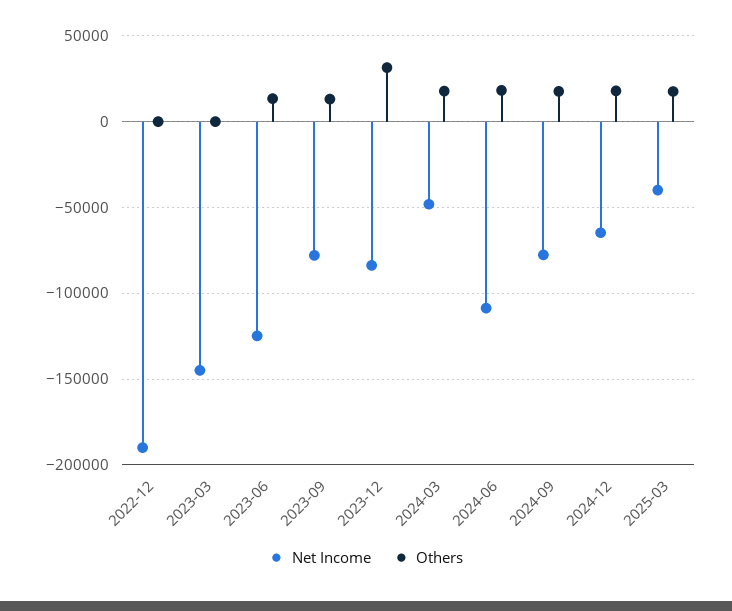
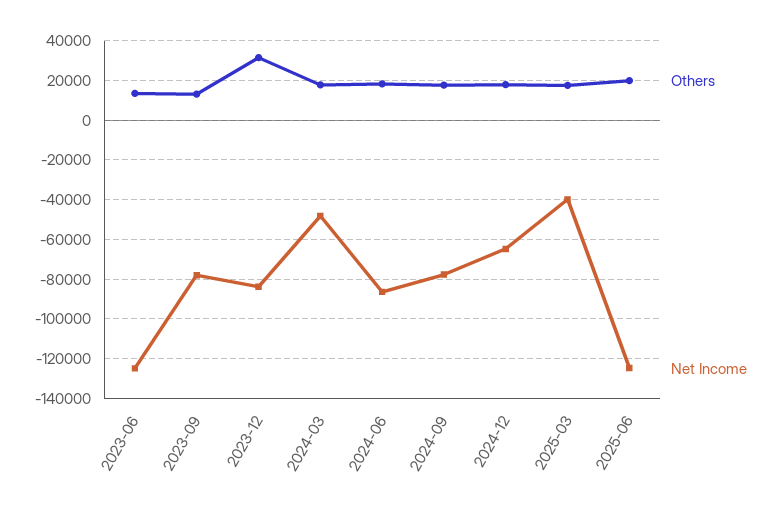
Net Income, 2022-12: -190000 -> none
Others, 2022-12: 0 -> none
Net Income, 2023-03: -145000 -> none
Others, 2023-03: 0 -> none
Net Income, 2024-06: -110000 -> -85000
Others, 2025-06: none -> 20000
Net Income, 2025-06: none -> -125000

